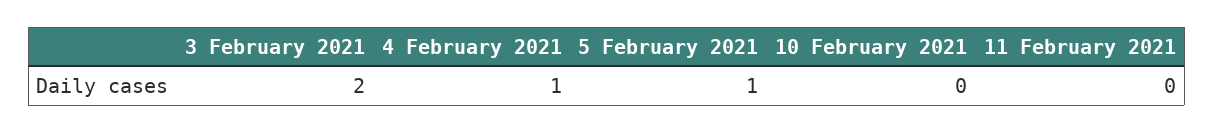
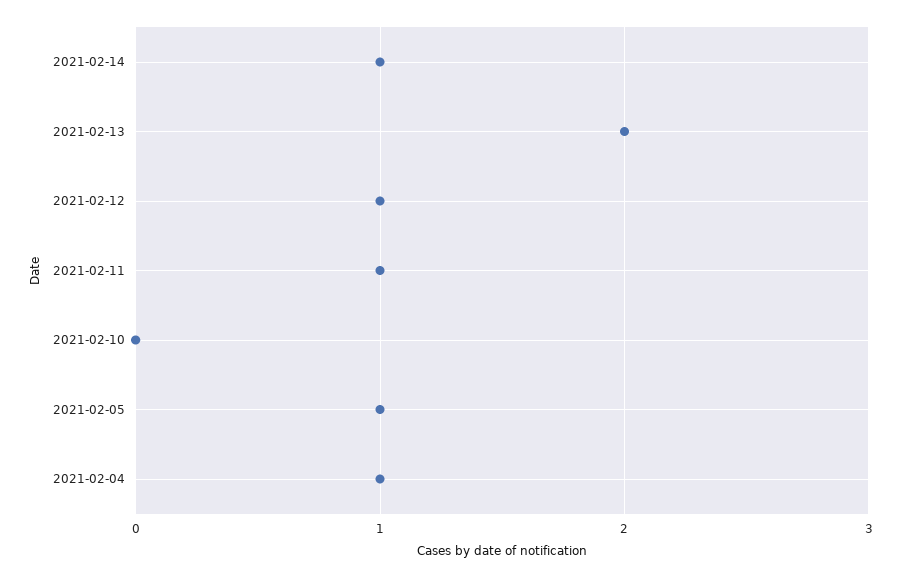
3 February 2021: 2 -> none
11 February 2021: 0 -> 1
2021-02-14: none -> 1
2021-02-13: none -> 2
2021-02-12: none -> 1

